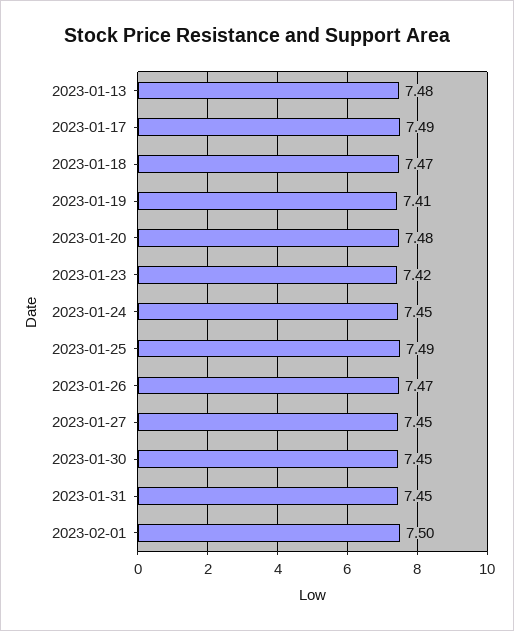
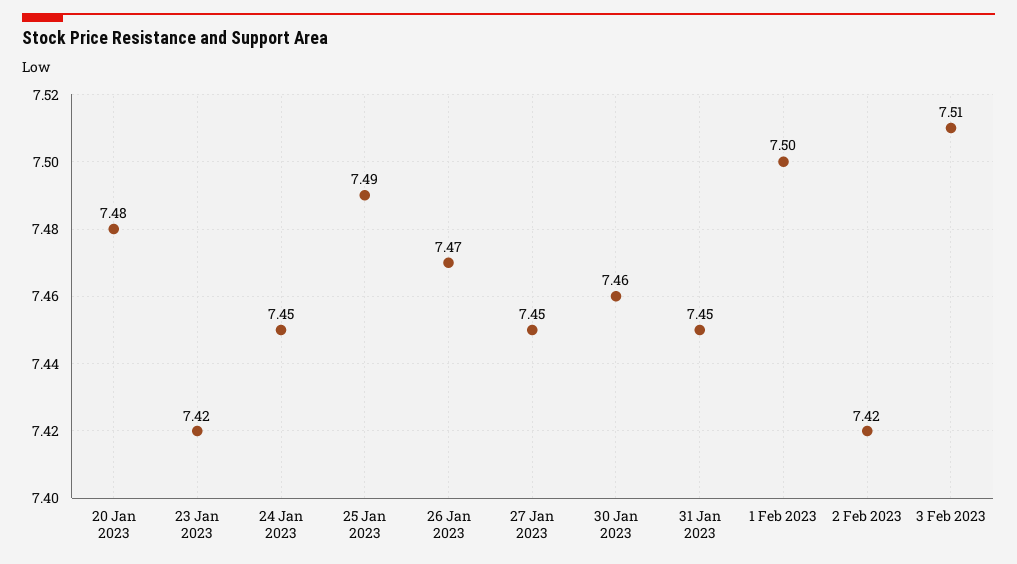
2023-01-13: 7.48 -> none
2023-01-17: 7.49 -> none
2023-01-18: 7.47 -> none
2023-01-19: 7.41 -> none
2023-01-30: 7.45 -> 7.46
2 Feb 2023: none -> 7.42
3 Feb 2023: none -> 7.51

